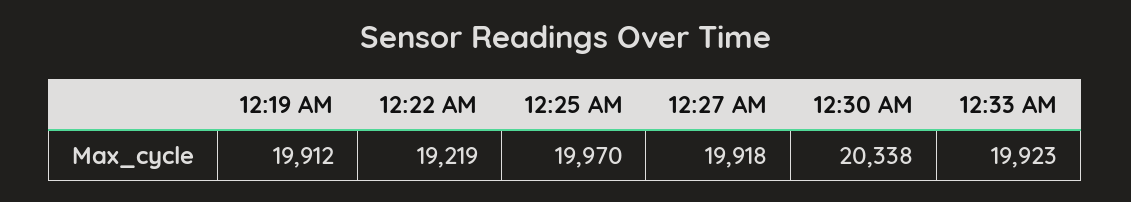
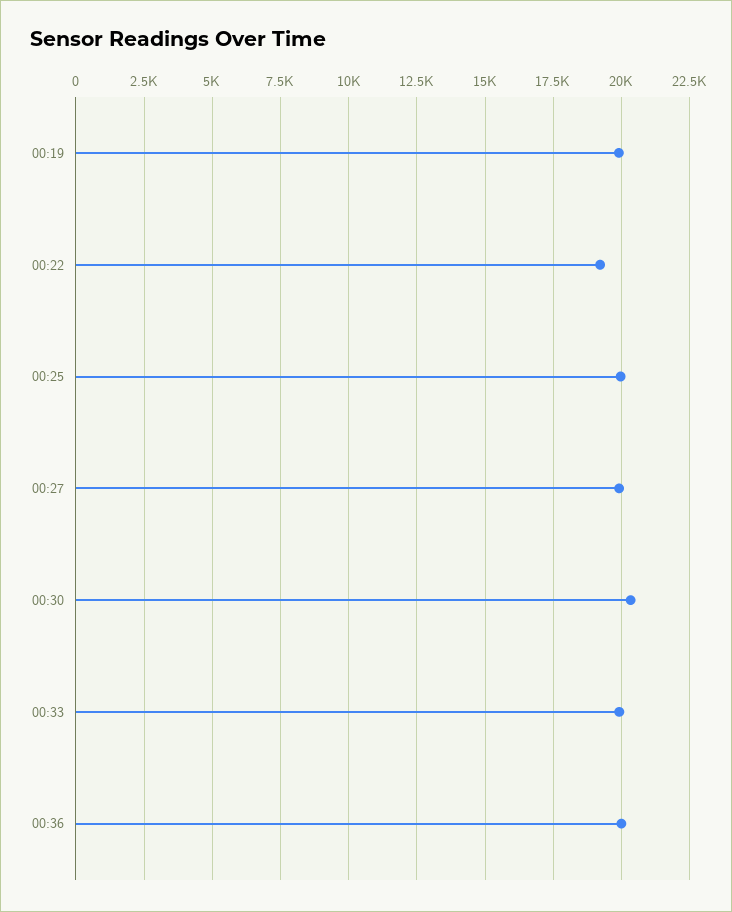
00:36: none -> 20000

